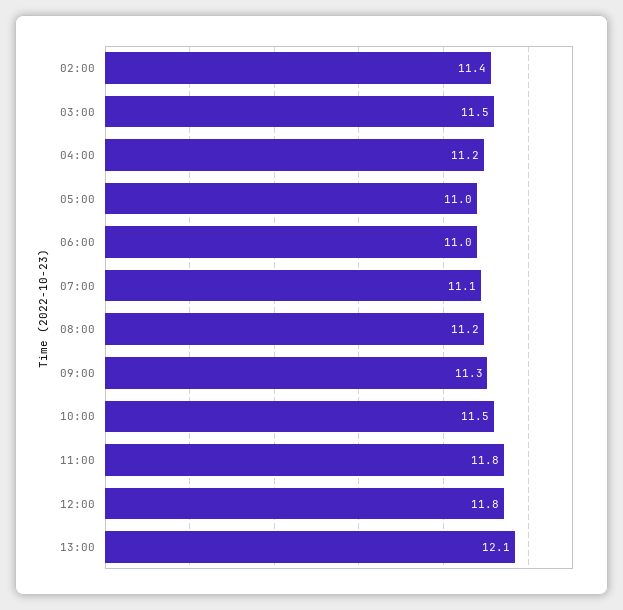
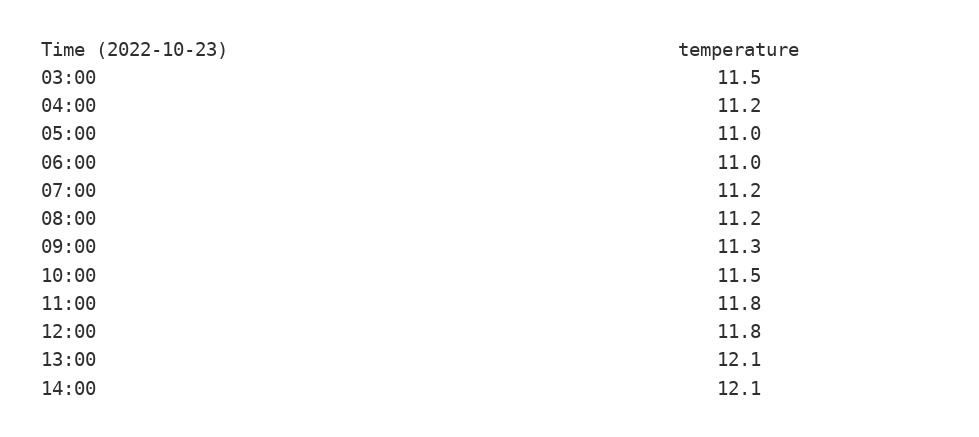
02:00: 11.4 -> none
07:00: 11.1 -> 11.2
14:00: none -> 12.1

